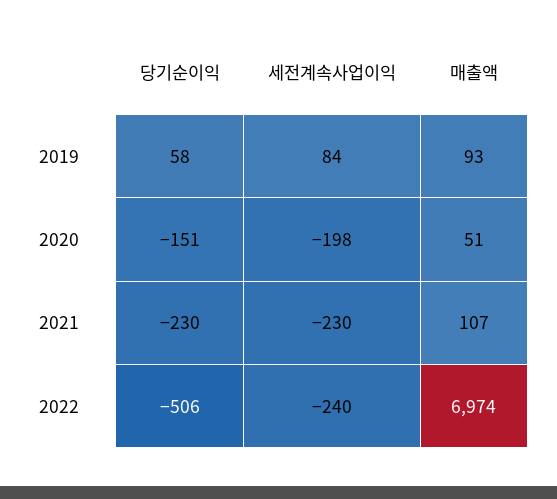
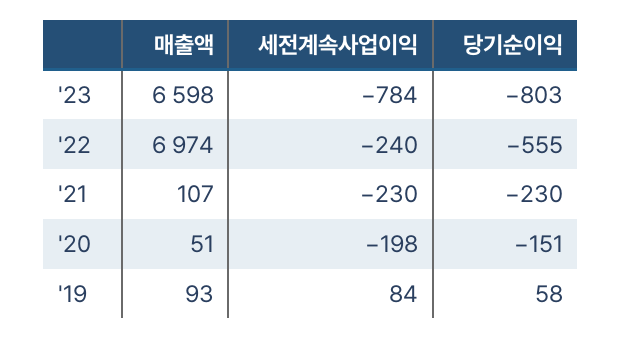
당기순이익, 2022: -506 -> -555
매출액, '23: none -> 6598
세전계속사업이익, '23: none -> -784
당기순이익, '23: none -> -803

